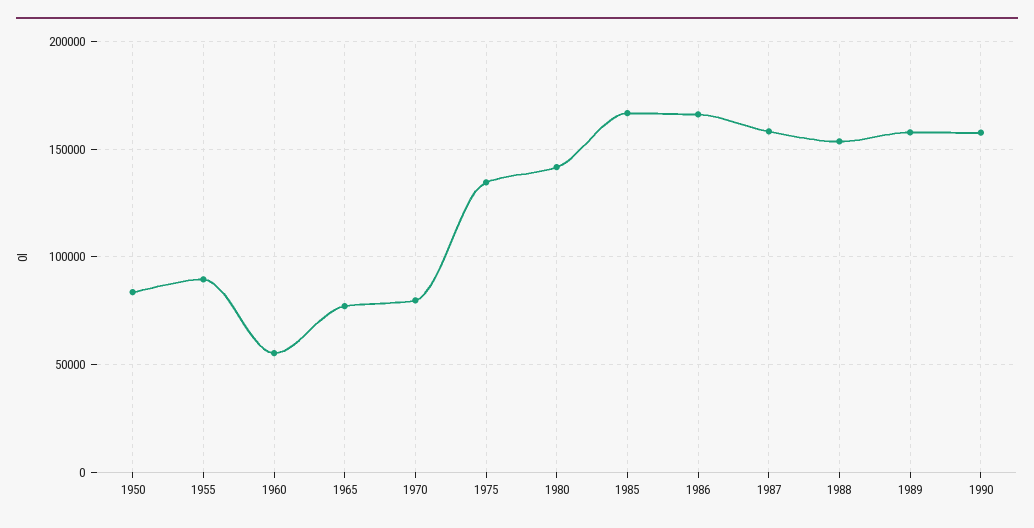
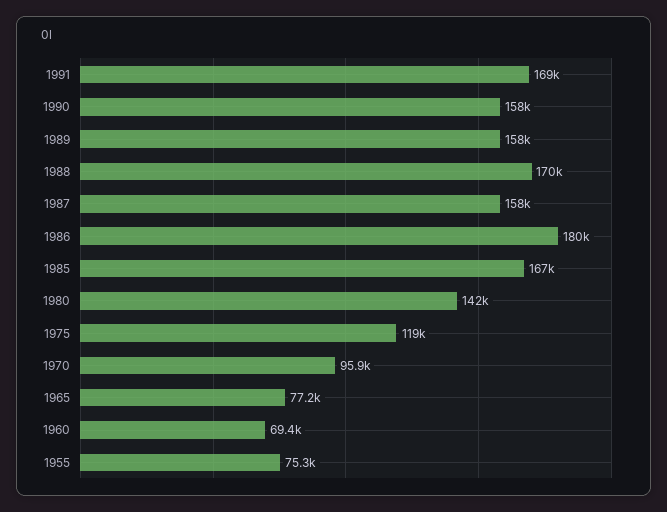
1950: 85000 -> none
1955: 90000 -> 75300
1960: 55000 -> 69400
1970: 80000 -> 95900
1975: 135000 -> 119000
1986: 165000 -> 180000
1988: 155000 -> 170000
1991: none -> 169000

